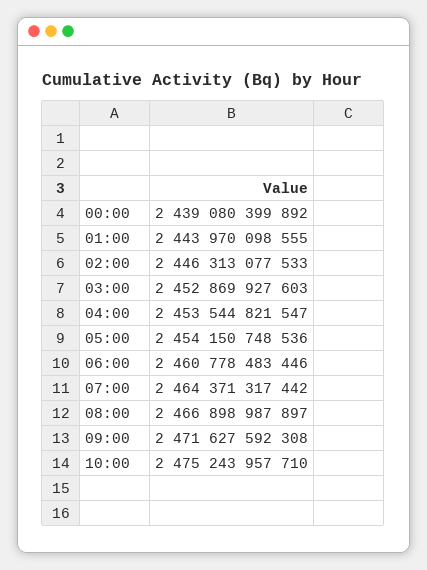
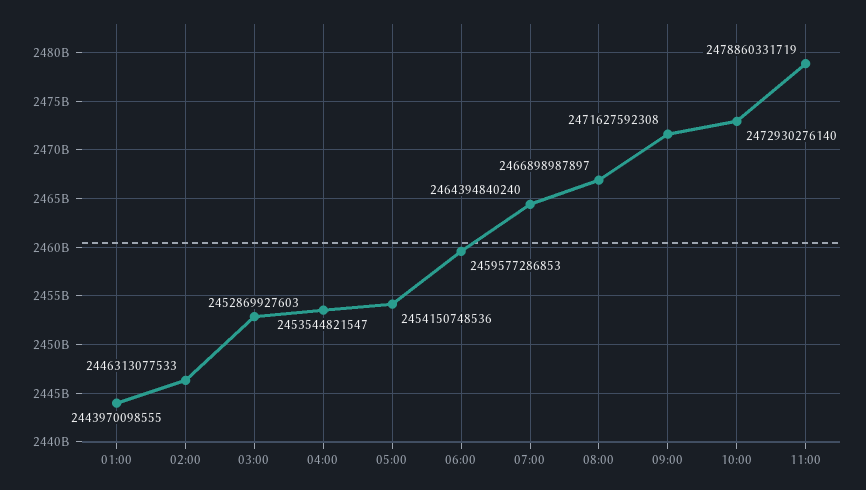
00:00: 2439080399892 -> none
06:00: 2460778483446 -> 2459577286853
07:00: 2464371317442 -> 2464394840240
10:00: 2475243957710 -> 2472930276140
11:00: none -> 2478860331719

